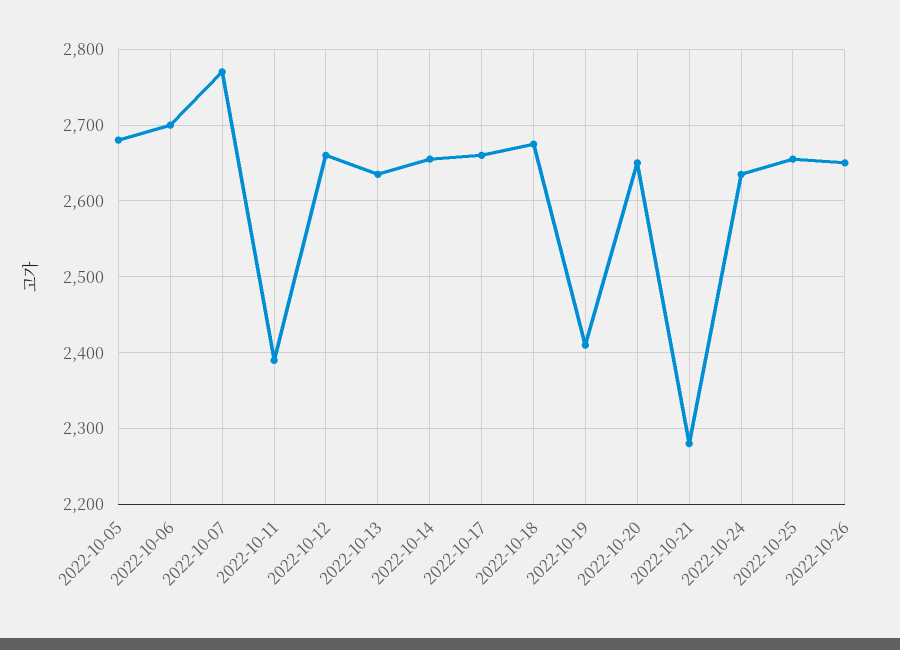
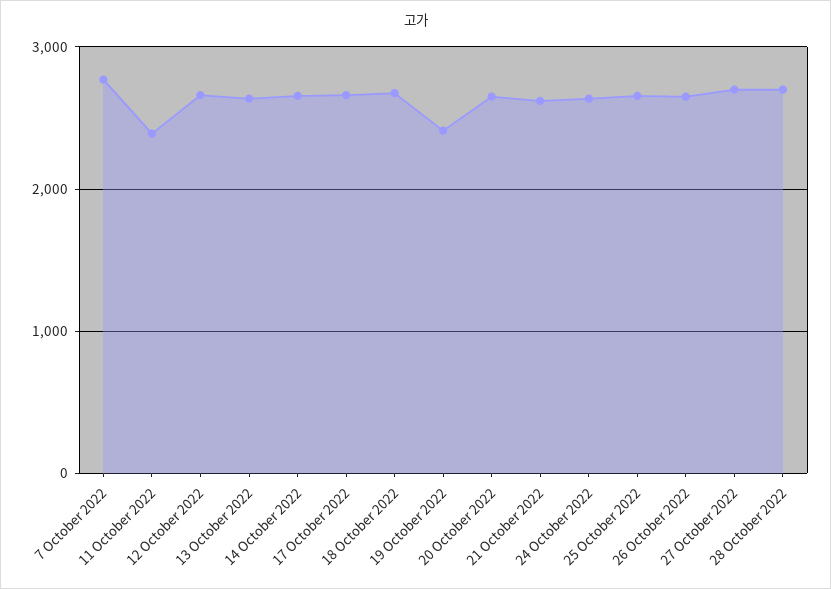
2022-10-05: 2680 -> none
2022-10-06: 2700 -> none
2022-10-21: 2280 -> 2600
27 October 2022: none -> 2700
28 October 2022: none -> 2700

